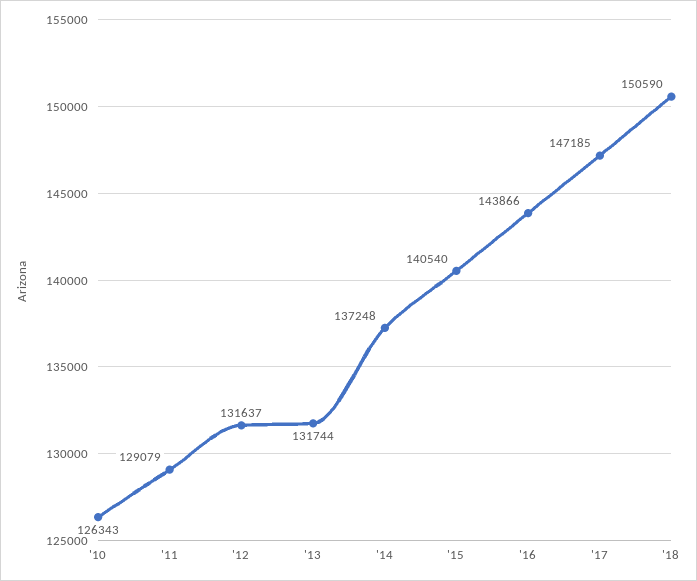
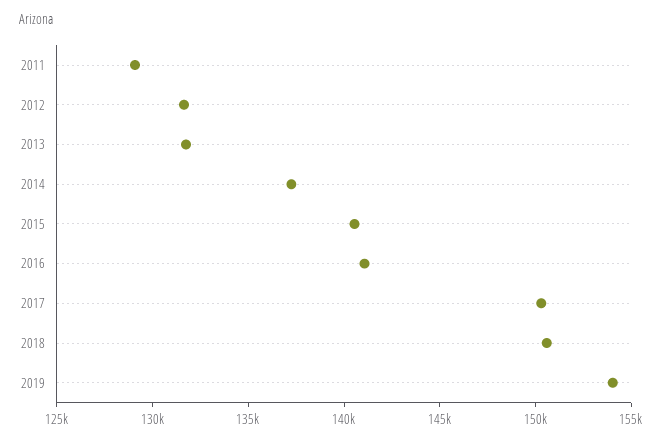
'10: 126343 -> none
'16: 143866 -> 141000
'17: 147185 -> 150000
2019: none -> 154000

